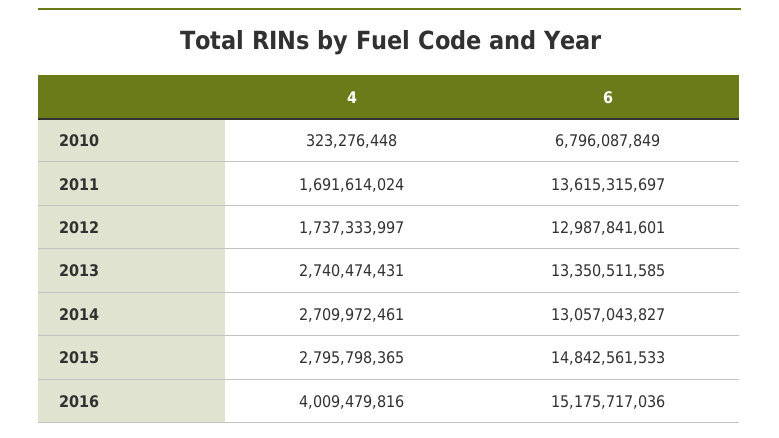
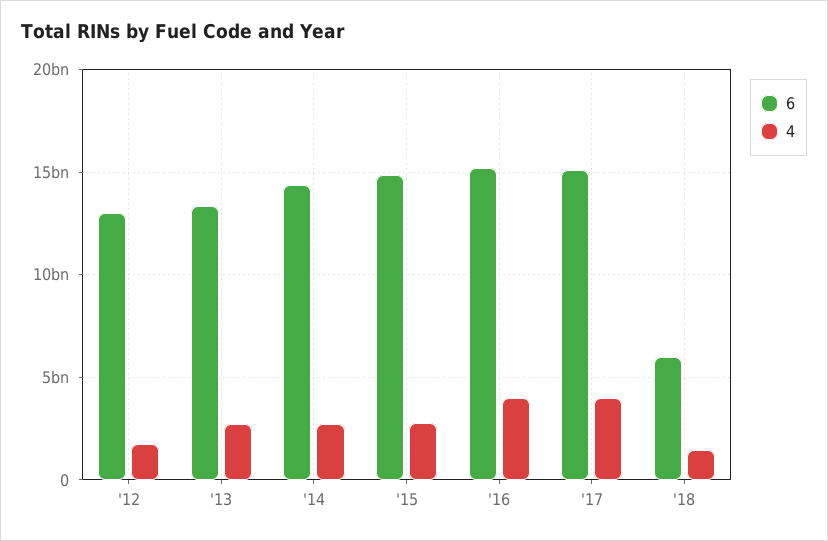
4, 2010: 323276448 -> none
6, 2010: 6796087849 -> none
4, 2011: 1691614024 -> none
6, 2011: 13615315697 -> none
6, 2014: 13057043827 -> 14500000000
6, '17: none -> 15000000000
4, '17: none -> 4000000000
6, '18: none -> 6000000000
4, '18: none -> 1500000000

